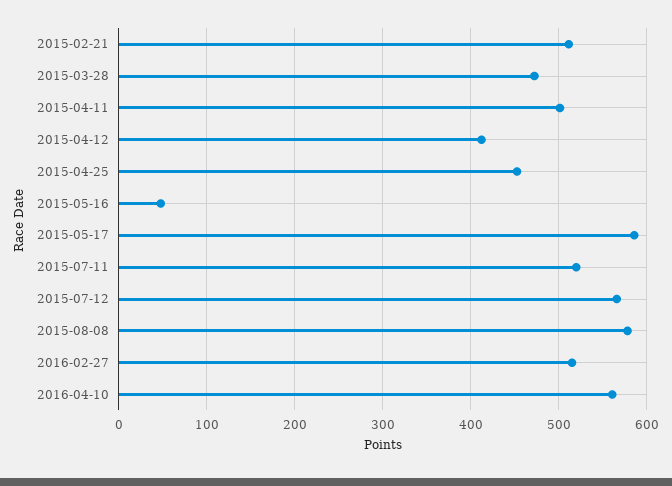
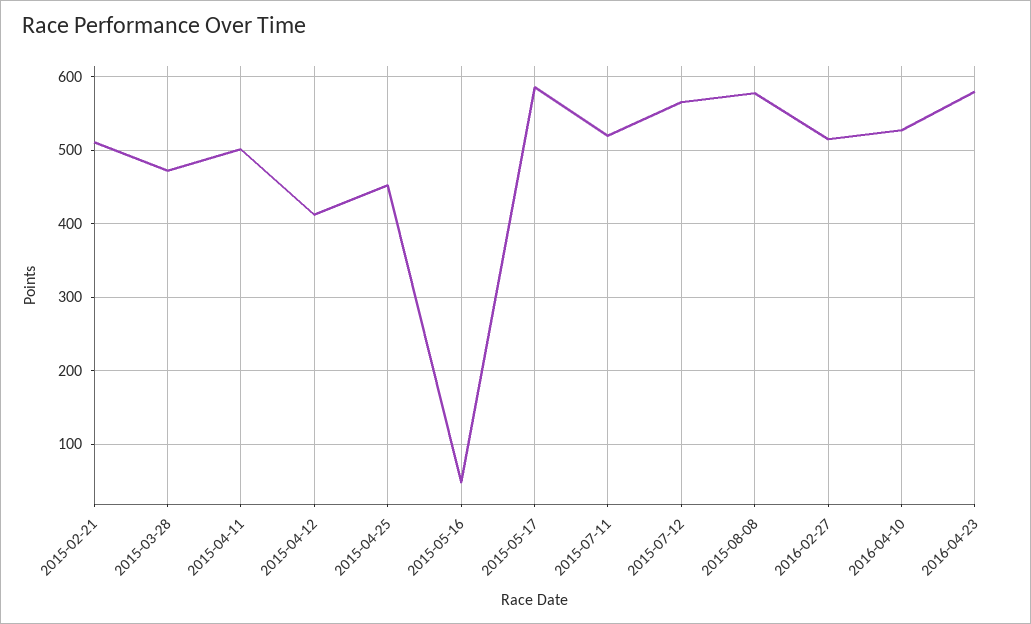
2016-04-10: 560 -> 530
2016-04-23: none -> 580

